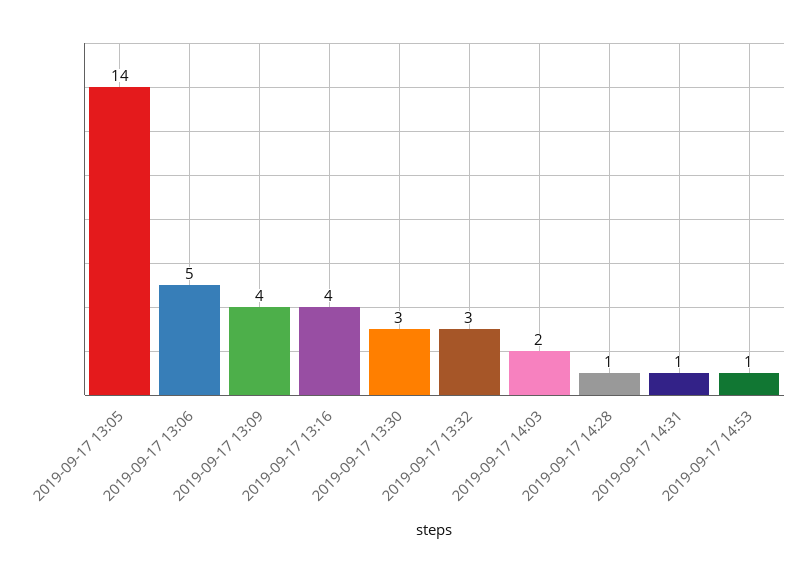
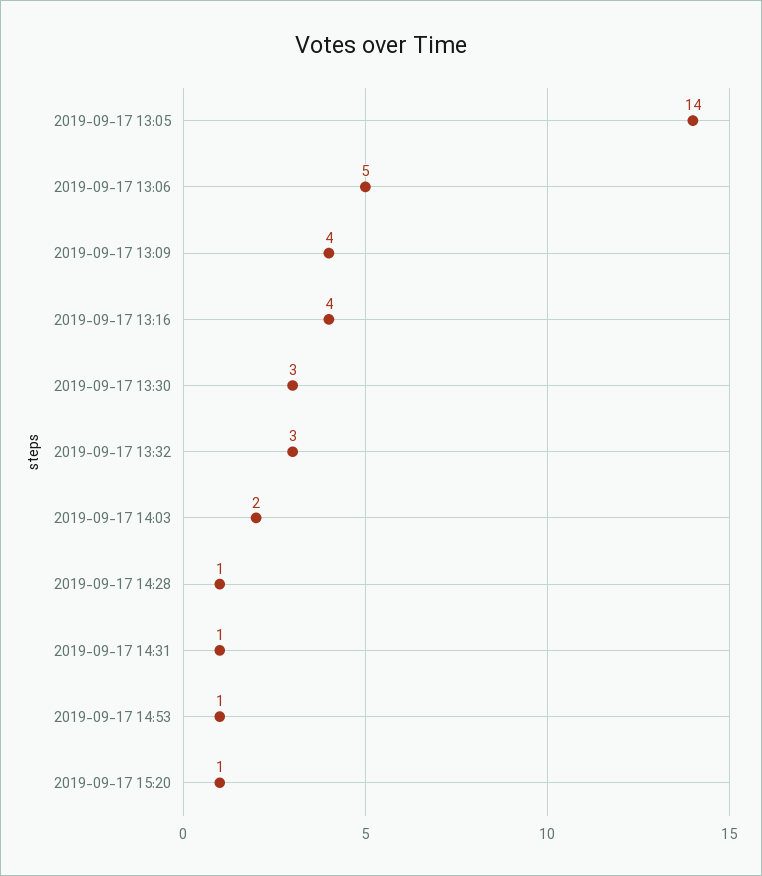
2019-09-17 15:20: none -> 1

